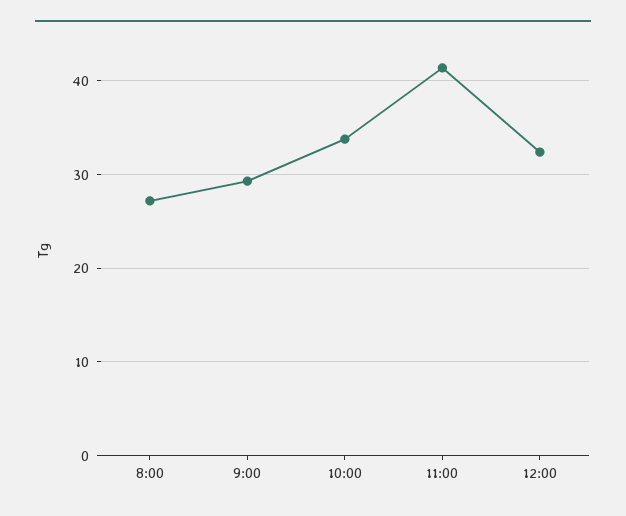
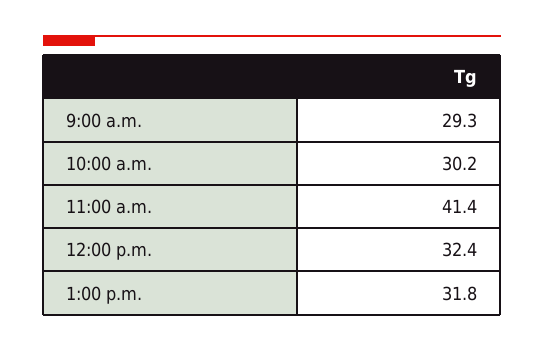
8:00: 27 -> none
10:00: 34 -> 30.2
1:00 p.m.: none -> 31.8

